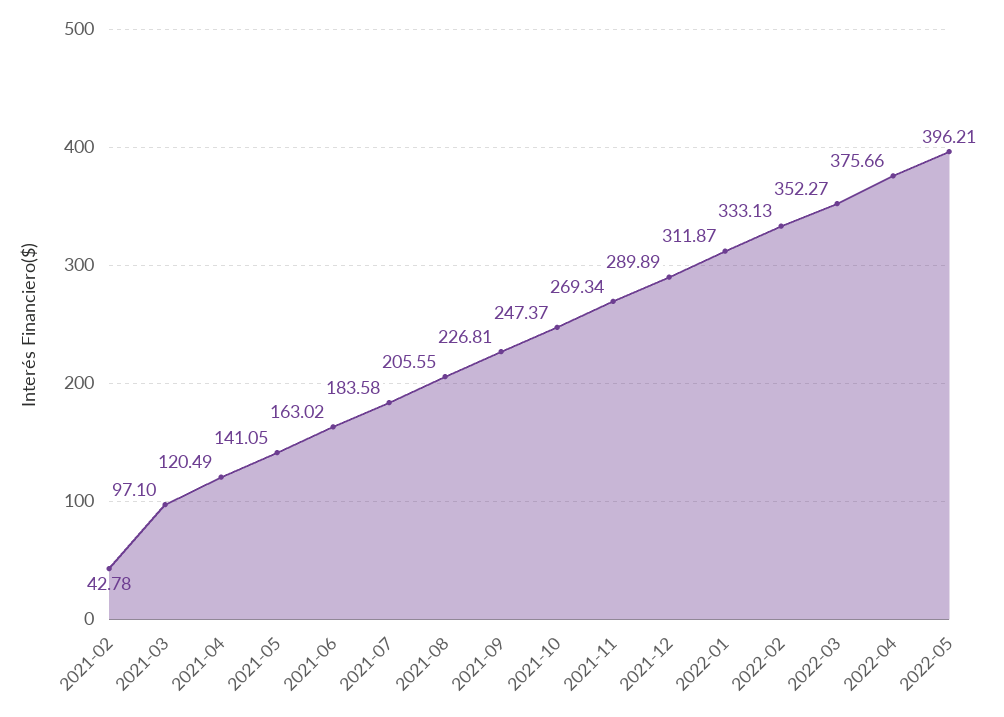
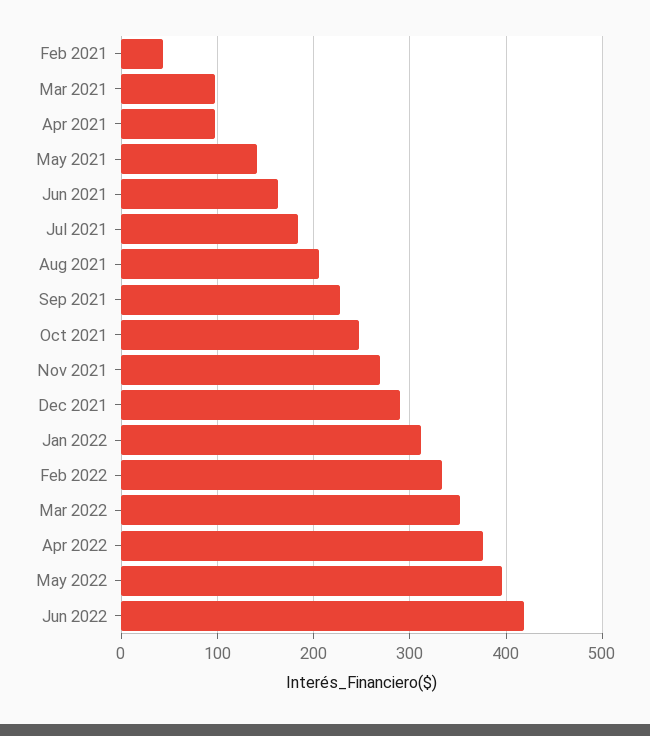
2021-04: 120.49 -> 100
Jun 2022: none -> 420

